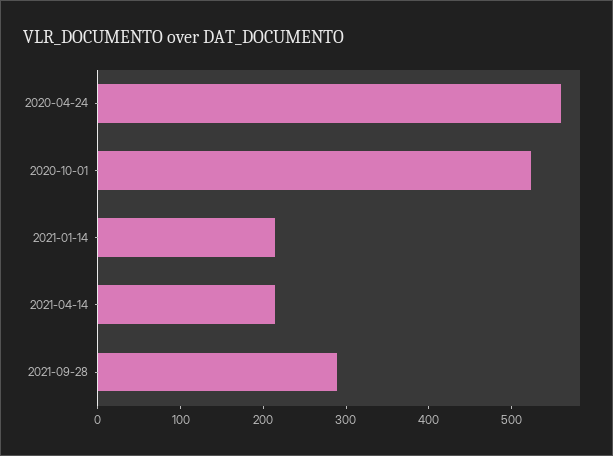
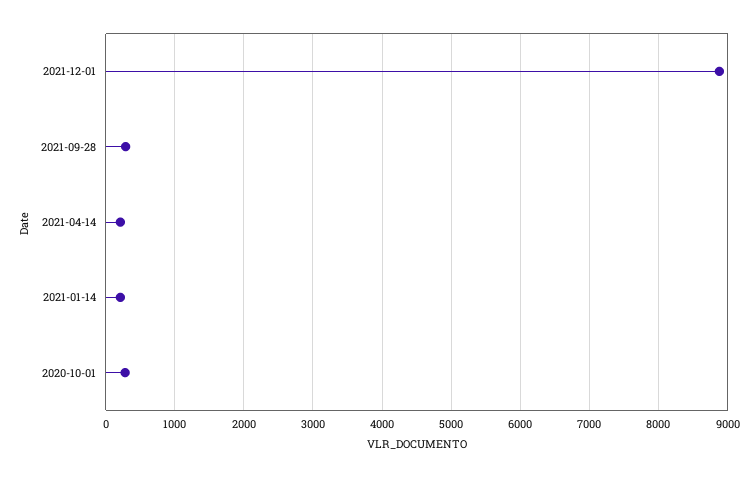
2020-04-24: 560 -> none
2020-10-01: 520 -> 300
2021-12-01: none -> 8900

